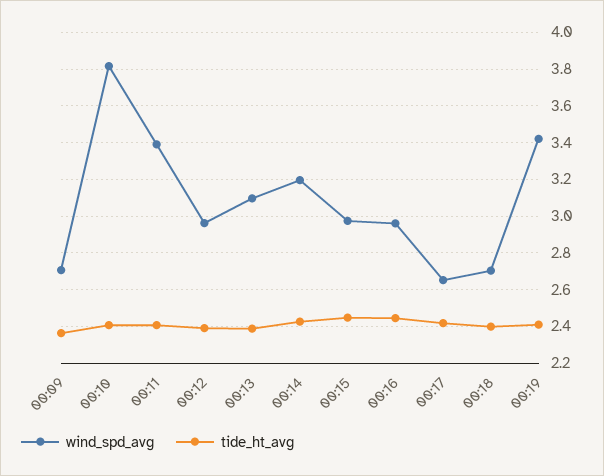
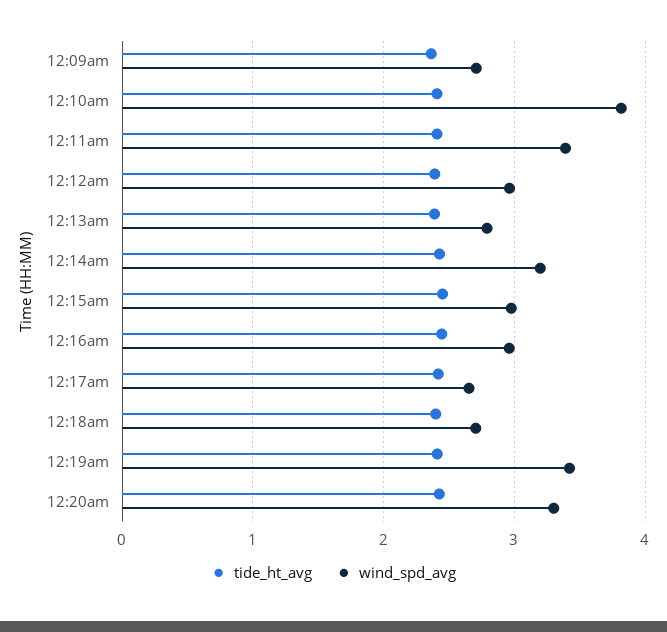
wind_spd_avg, 00:13: 3.1 -> 2.8
tide_ht_avg, 12:20am: none -> 2.4
wind_spd_avg, 12:20am: none -> 3.3

